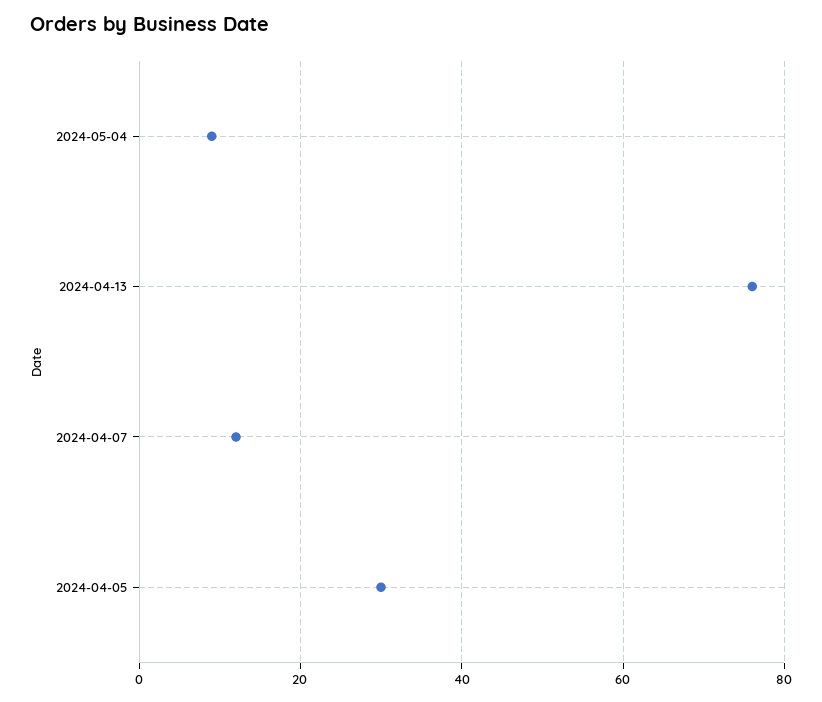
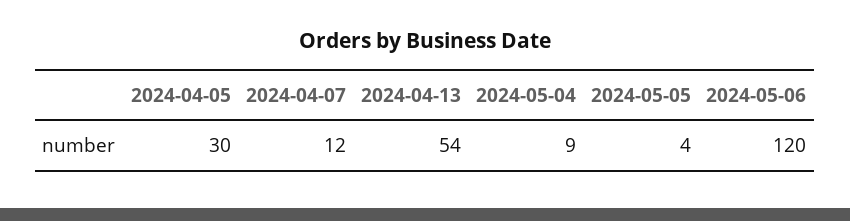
2024-04-13: 75 -> 54
2024-05-05: none -> 4
2024-05-06: none -> 120

